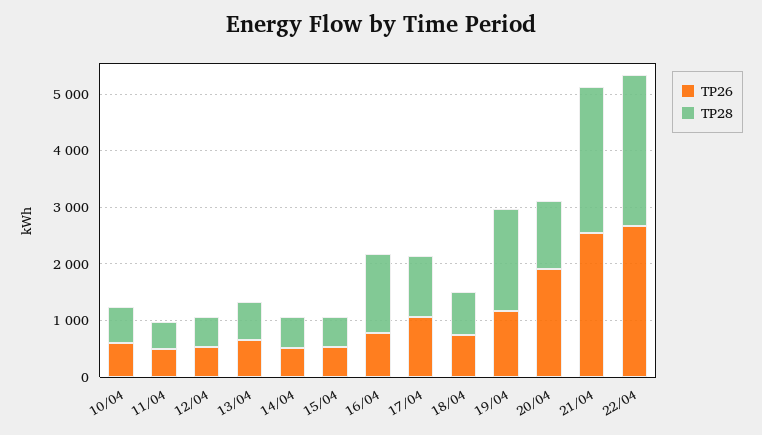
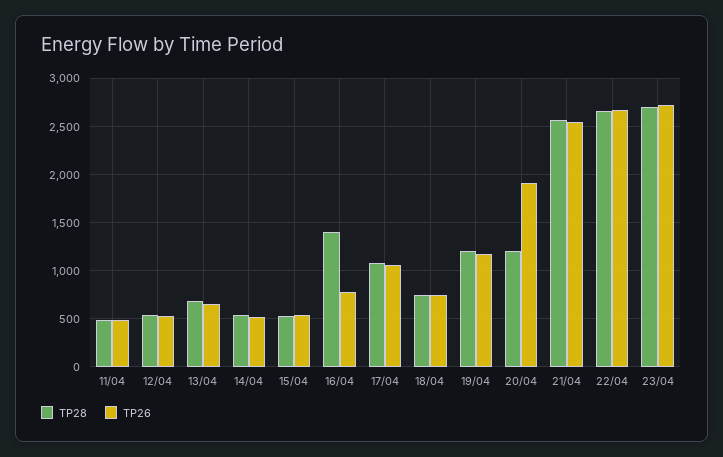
TP26, 10/04: 600 -> none
TP28, 10/04: 600 -> none
TP28, 19/04: 1800 -> 1200
TP28, 23/04: none -> 2700
TP26, 23/04: none -> 2700

